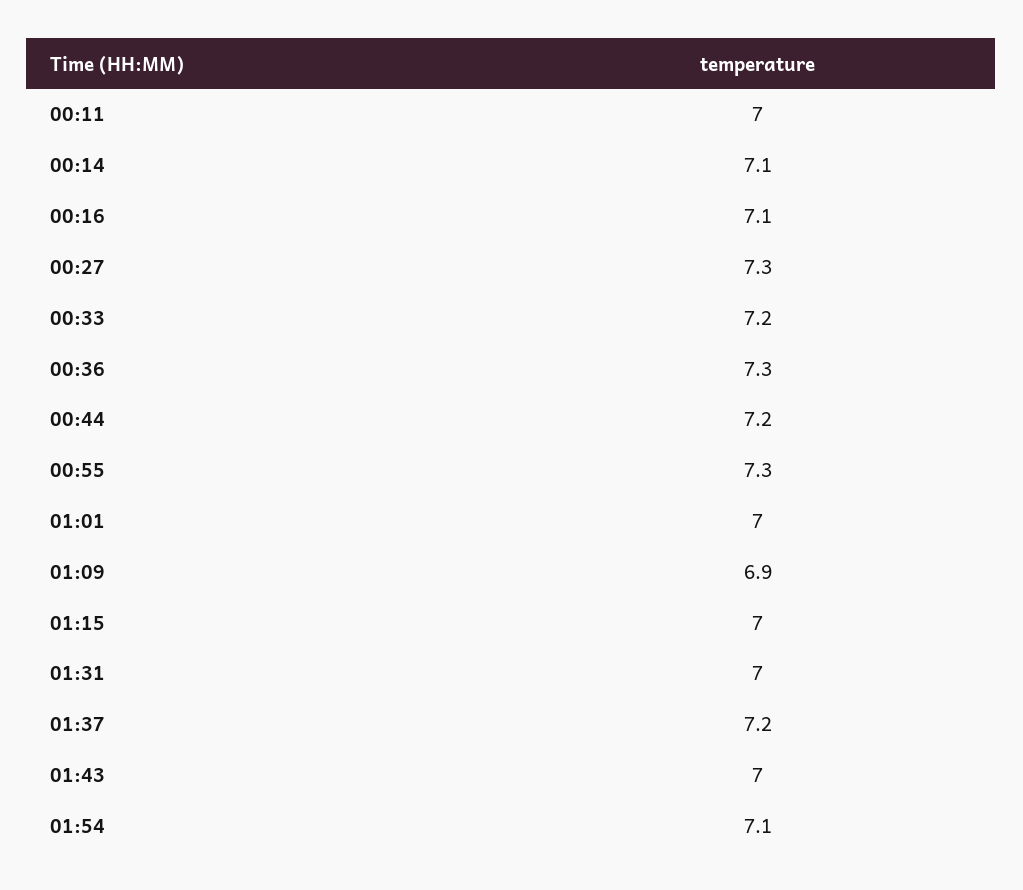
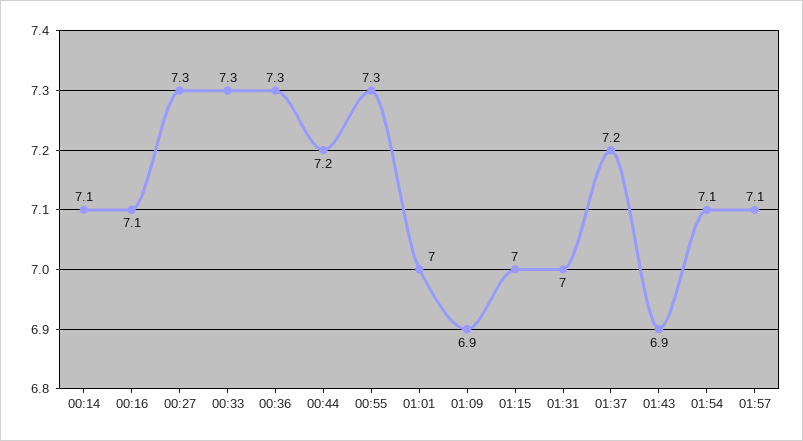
00:11: 7 -> none
00:33: 7.2 -> 7.3
01:43: 7 -> 6.9
01:57: none -> 7.1

